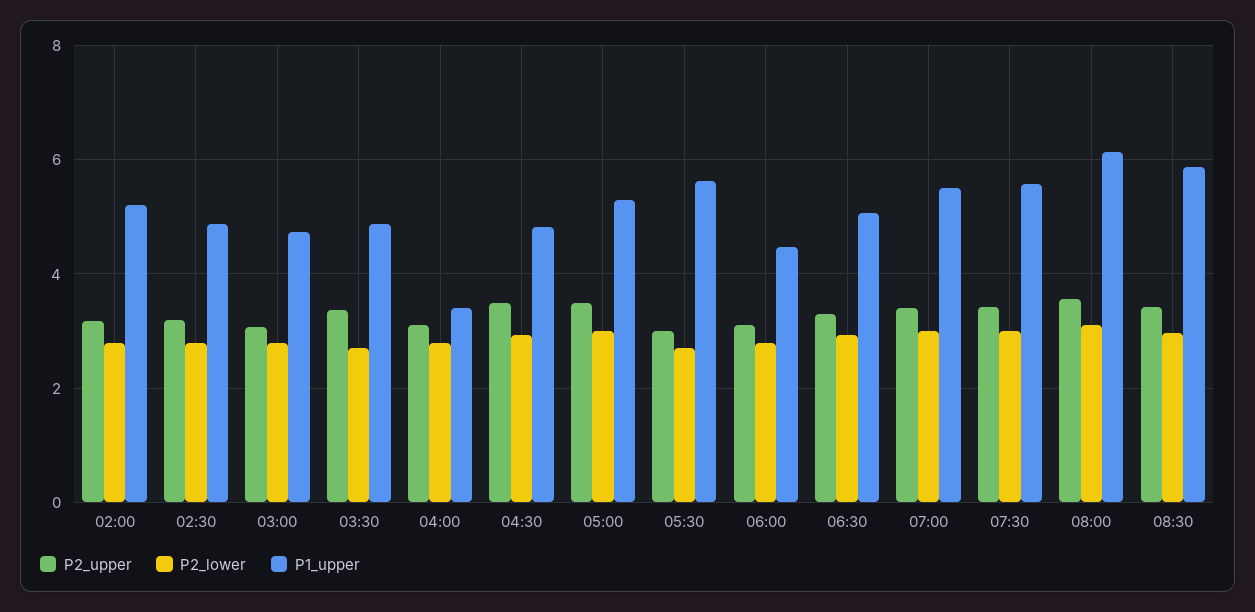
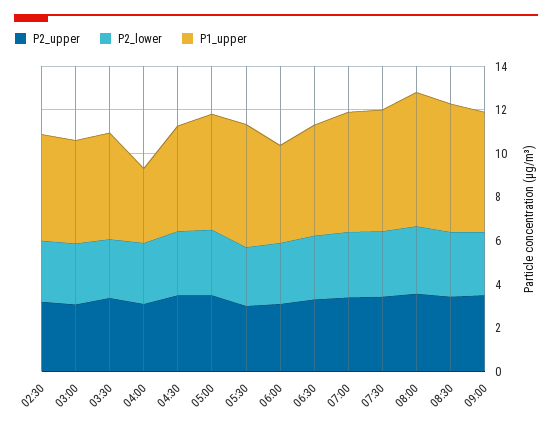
P2_upper, 02:00: 3.2 -> none
P2_lower, 02:00: 2.8 -> none
P1_upper, 02:00: 5.2 -> none
P2_upper, 09:00: none -> 3.5
P2_lower, 09:00: none -> 3
P1_upper, 09:00: none -> 5.5

